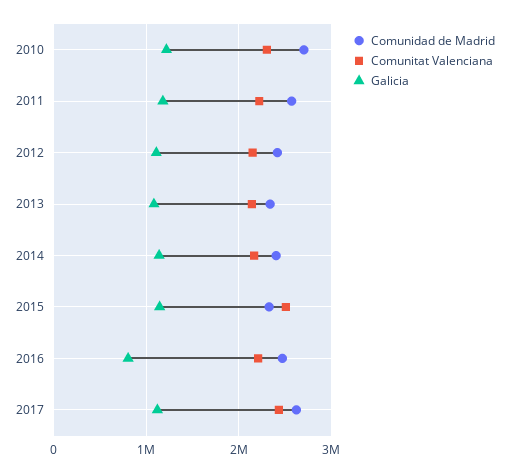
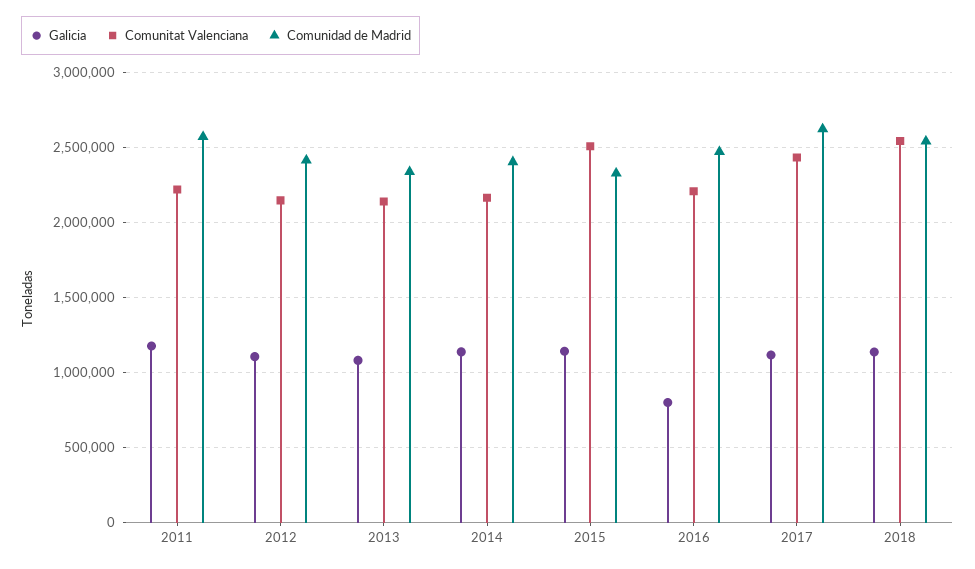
Comunidad de Madrid, 2010: 2700000 -> none
Comunitat Valenciana, 2010: 2300000 -> none
Galicia, 2010: 1200000 -> none
Galicia, 2018: none -> 1150000
Comunitat Valenciana, 2018: none -> 2550000
Comunidad de Madrid, 2018: none -> 2550000

